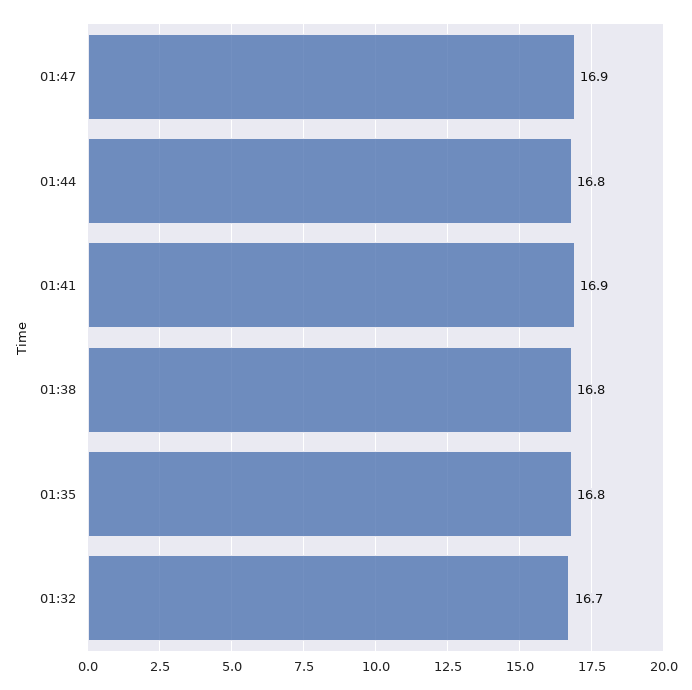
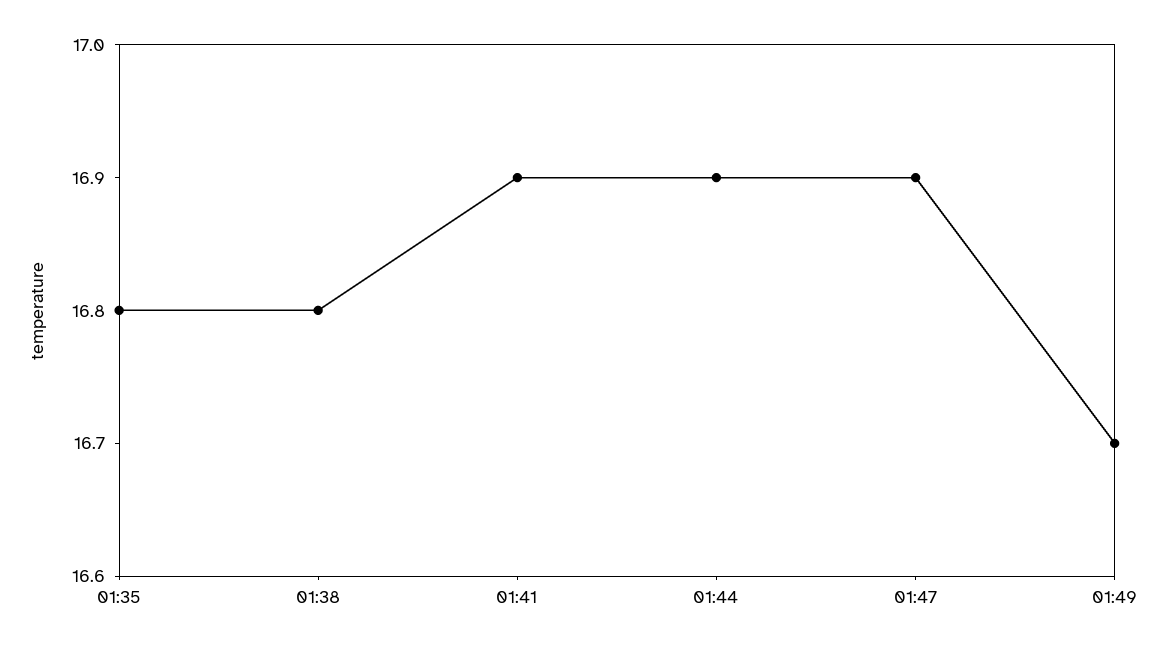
01:44: 16.8 -> 16.9
01:32: 16.7 -> none
01:49: none -> 16.7

